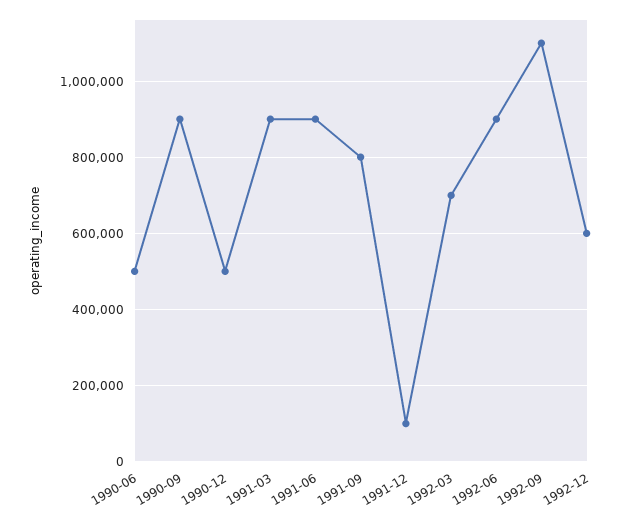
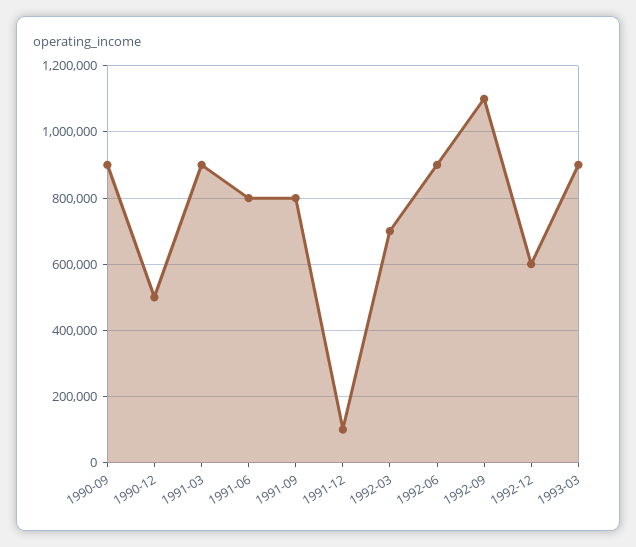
1990-06: 500000 -> none
1991-06: 900000 -> 800000
1993-03: none -> 900000

